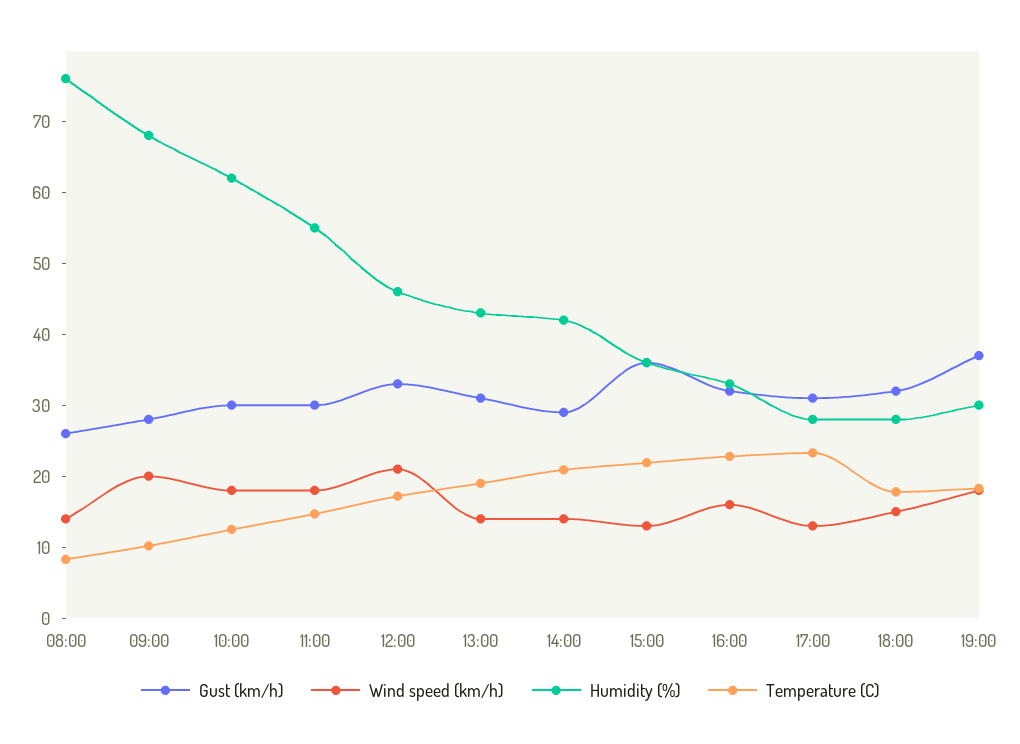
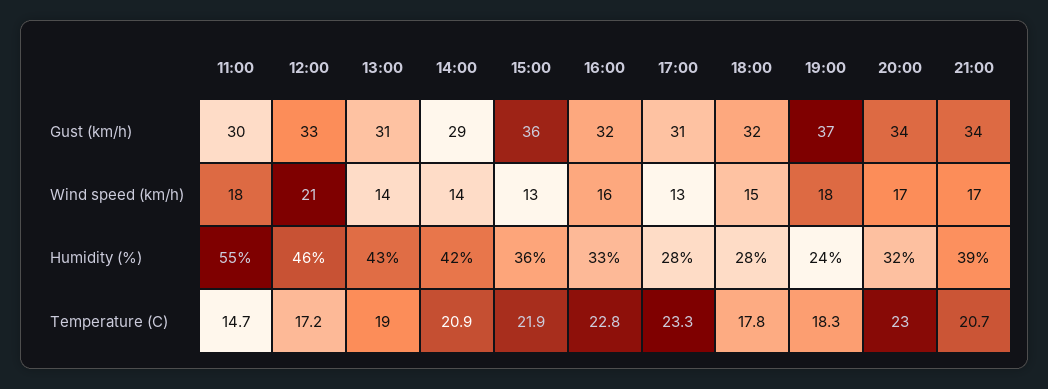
Gust (km/h), 08:00: 26 -> none
Wind speed (km/h), 08:00: 14 -> none
Humidity (%), 08:00: 76 -> none
Temperature (C), 08:00: 8 -> none
Gust (km/h), 09:00: 28 -> none
Wind speed (km/h), 09:00: 20 -> none
Humidity (%), 09:00: 68 -> none
Temperature (C), 09:00: 10 -> none
Gust (km/h), 10:00: 30 -> none
Wind speed (km/h), 10:00: 18 -> none
Humidity (%), 10:00: 62 -> none
Temperature (C), 10:00: 12 -> none
Humidity (%), 19:00: 30 -> 24
Gust (km/h), 20:00: none -> 34
Gust (km/h), 21:00: none -> 34
Wind speed (km/h), 20:00: none -> 17
Wind speed (km/h), 21:00: none -> 17
Humidity (%), 20:00: none -> 32
Humidity (%), 21:00: none -> 39
Temperature (C), 20:00: none -> 23
Temperature (C), 21:00: none -> 20.7

